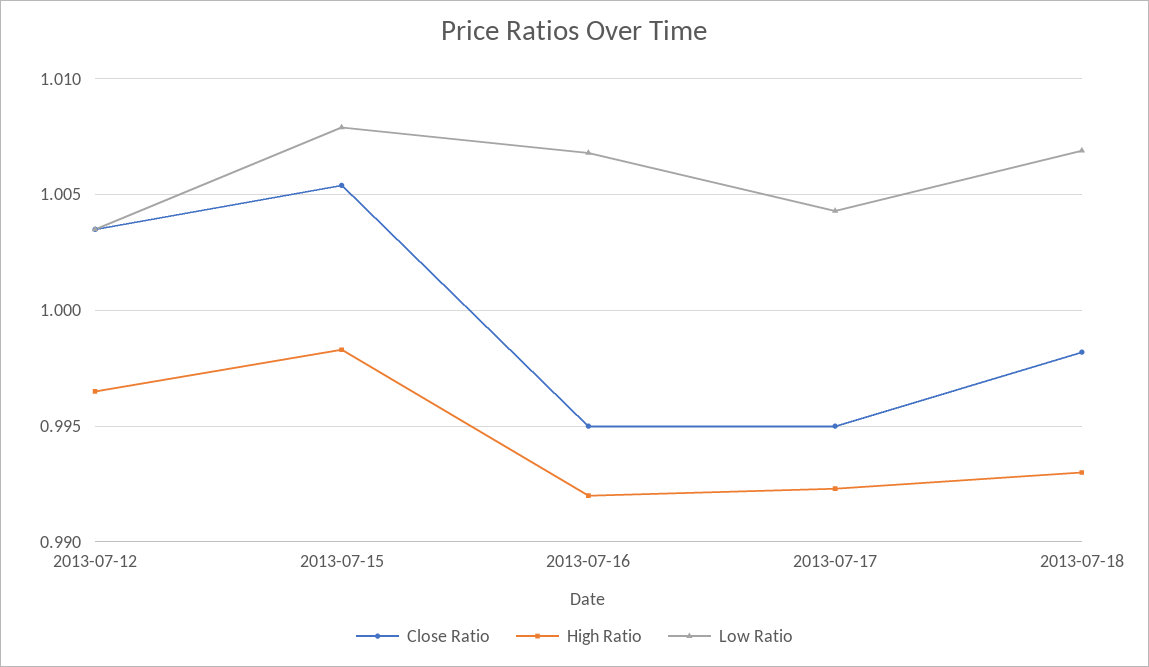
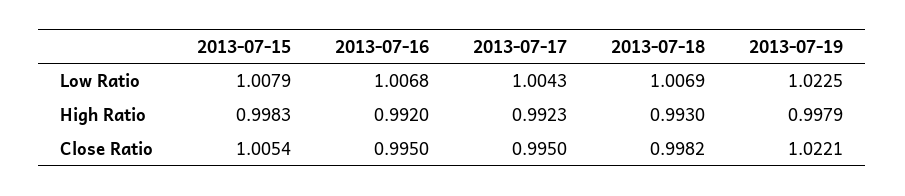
Close Ratio, 2013-07-12: 1.0035 -> none
High Ratio, 2013-07-12: 0.9965 -> none
Low Ratio, 2013-07-12: 1.0035 -> none
Low Ratio, 2013-07-19: none -> 1.0225
High Ratio, 2013-07-19: none -> 0.9979
Close Ratio, 2013-07-19: none -> 1.0221

